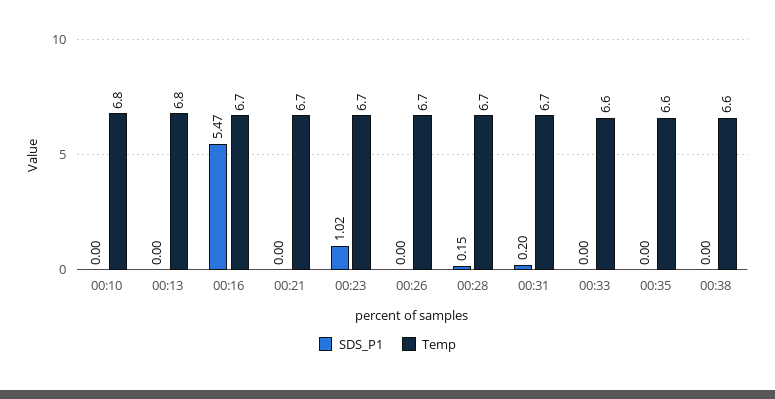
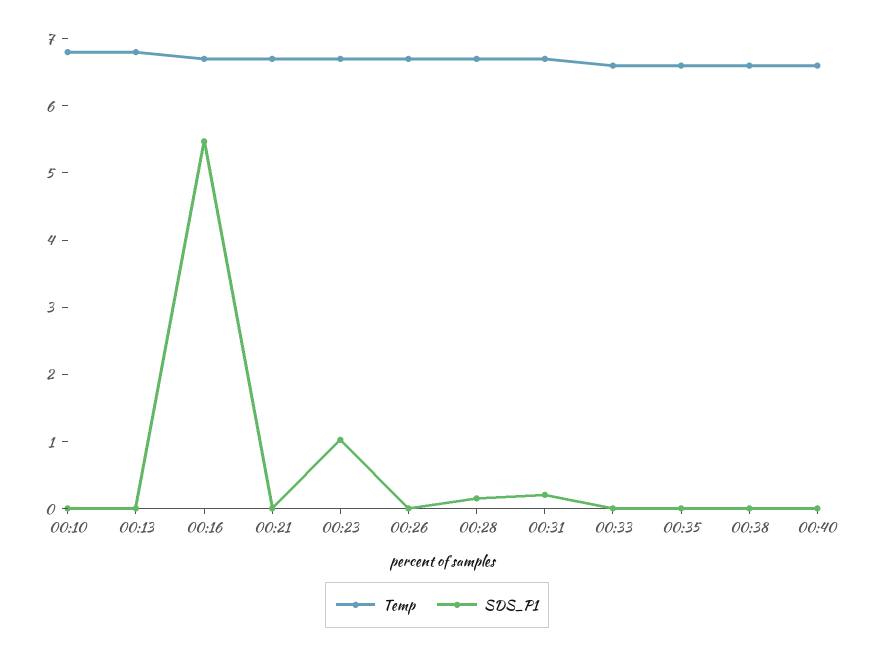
Temp, 00:40: none -> 6.6
SDS_P1, 00:40: none -> 0

